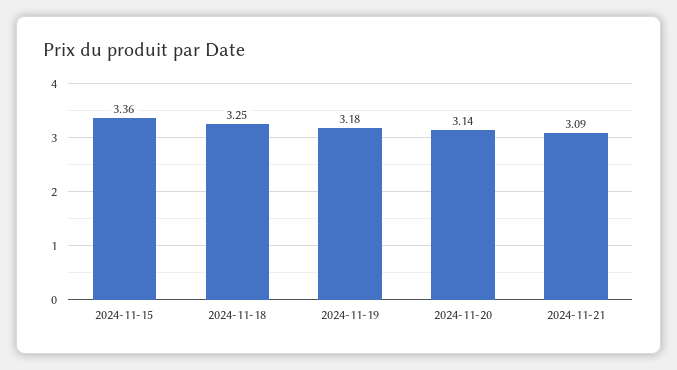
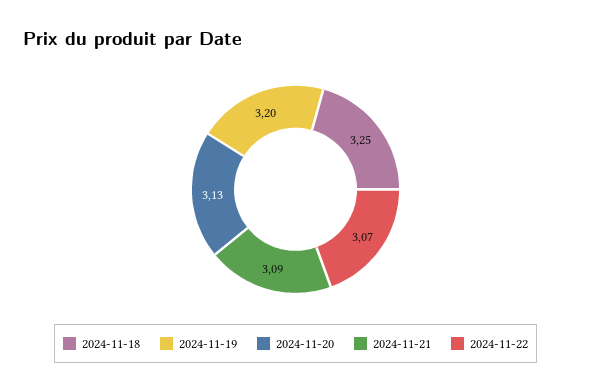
2024-11-15: 3.36 -> none
2024-11-19: 3.18 -> 3.2
2024-11-20: 3.14 -> 3.13
2024-11-22: none -> 3.07

